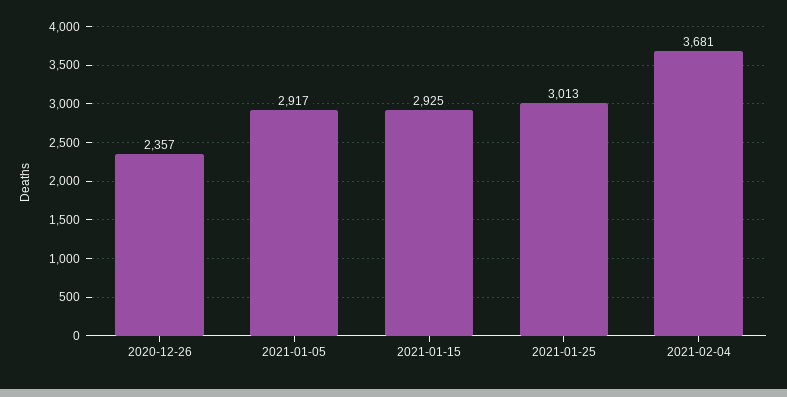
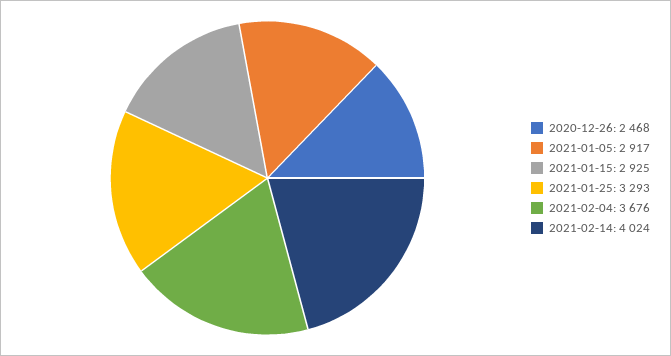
2020-12-26: 2357 -> 2468
2021-01-25: 3013 -> 3293
2021-02-04: 3681 -> 3676
2021-02-14: none -> 4024

